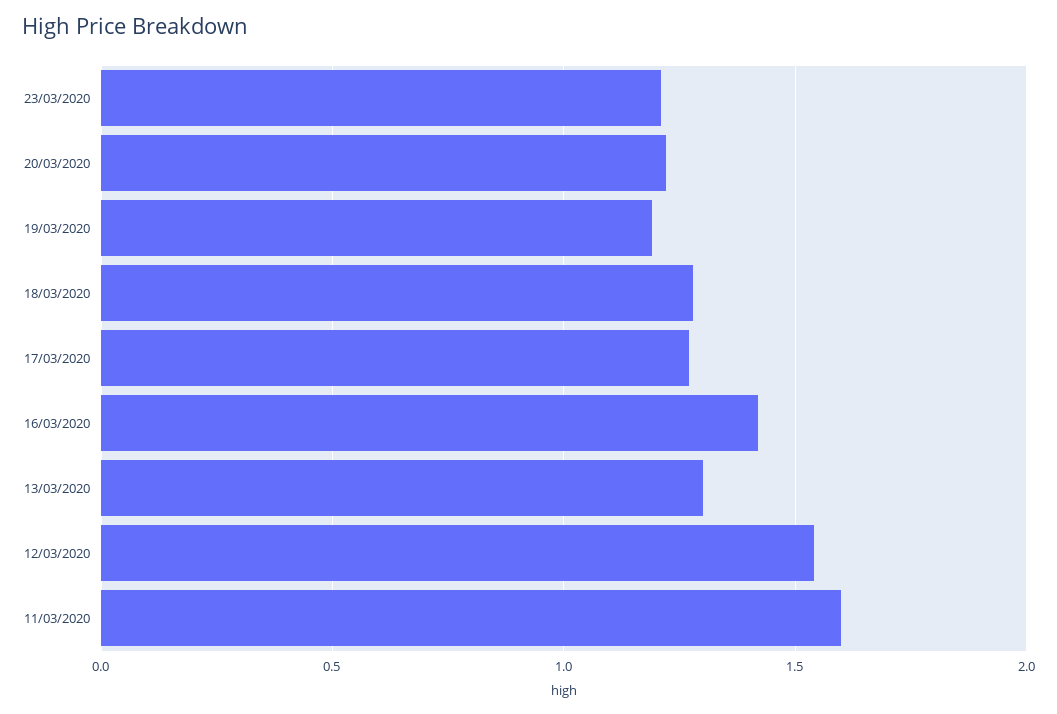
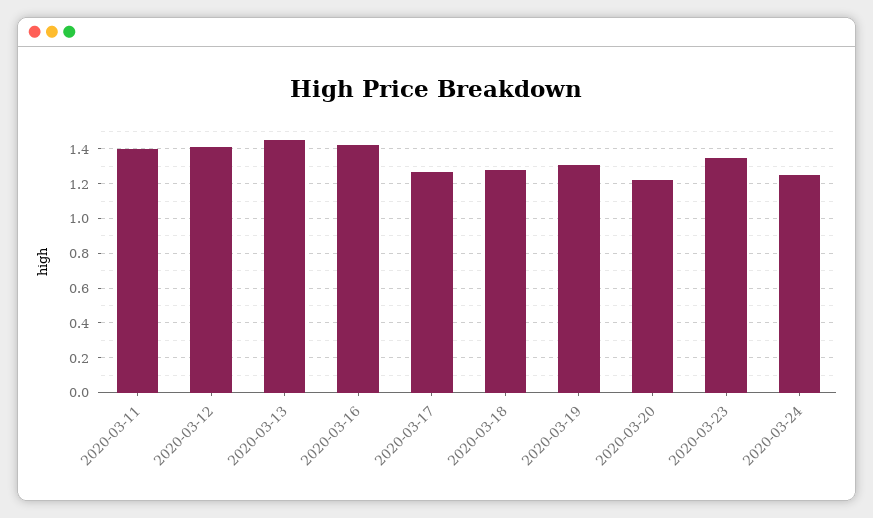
23/03/2020: 1.2 -> 1.35
19/03/2020: 1.2 -> 1.3
13/03/2020: 1.3 -> 1.45
12/03/2020: 1.55 -> 1.4
11/03/2020: 1.6 -> 1.4
2020-03-24: none -> 1.25

